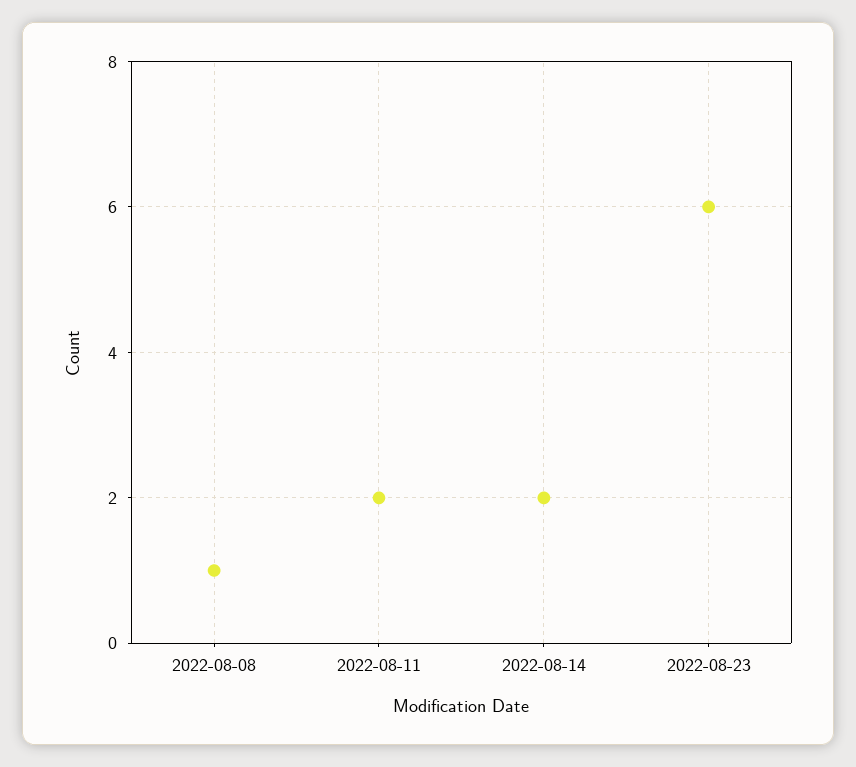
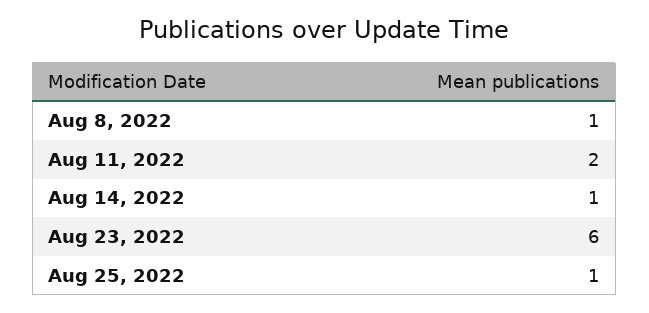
2022-08-14: 2 -> 1
Aug 25, 2022: none -> 1

